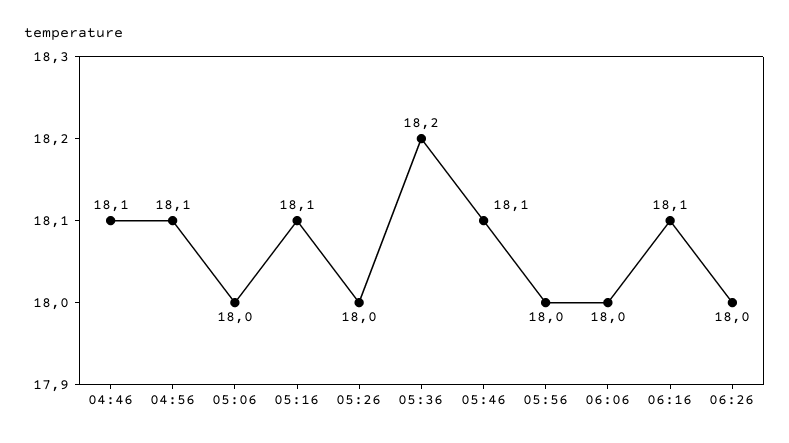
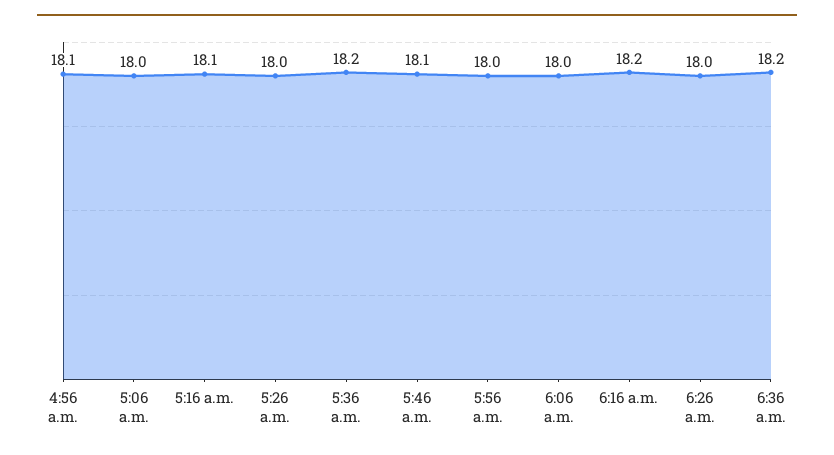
04:46: 18.1 -> none
06:16: 18.1 -> 18.2
6:36 a.m.: none -> 18.2

